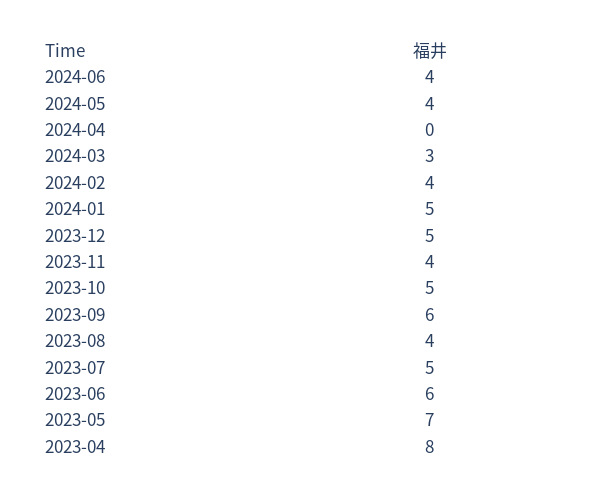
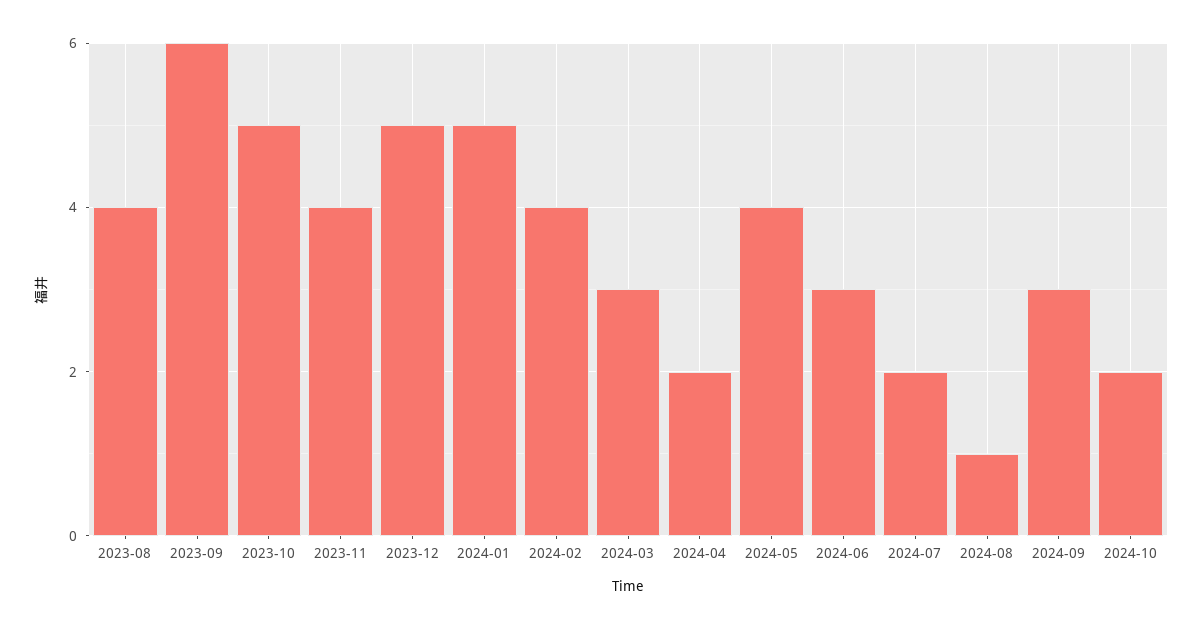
2024-06: 4 -> 3
2024-04: 0 -> 2
2023-07: 5 -> none
2023-06: 6 -> none
2023-05: 7 -> none
2023-04: 8 -> none
2024-07: none -> 2
2024-08: none -> 1
2024-09: none -> 3
2024-10: none -> 2

